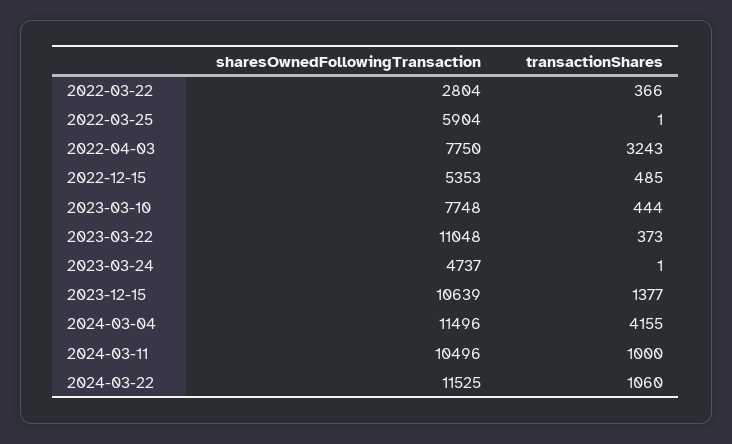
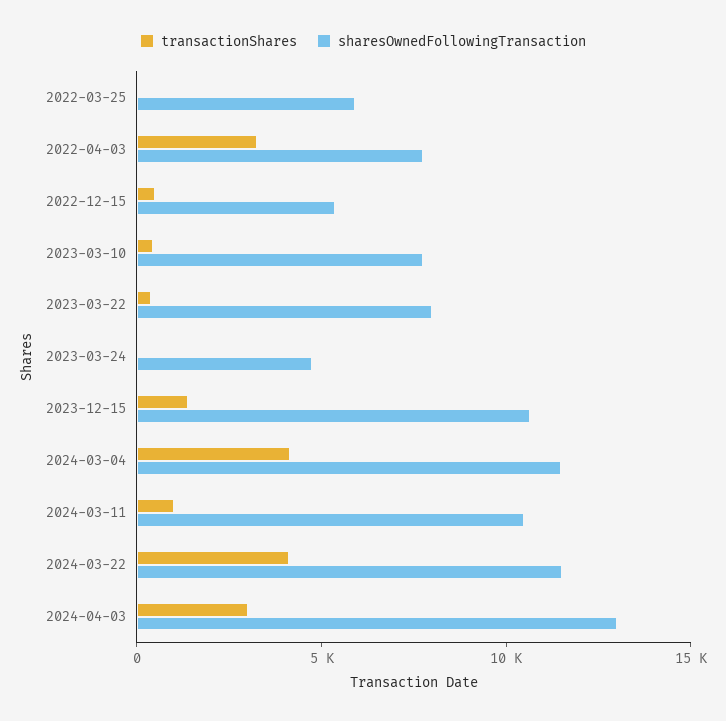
sharesOwnedFollowingTransaction, 2022-03-22: 2804 -> none
transactionShares, 2022-03-22: 366 -> none
sharesOwnedFollowingTransaction, 2023-03-22: 11048 -> 8000
transactionShares, 2024-03-22: 1060 -> 4000
transactionShares, 2024-04-03: none -> 3000
sharesOwnedFollowingTransaction, 2024-04-03: none -> 13000

